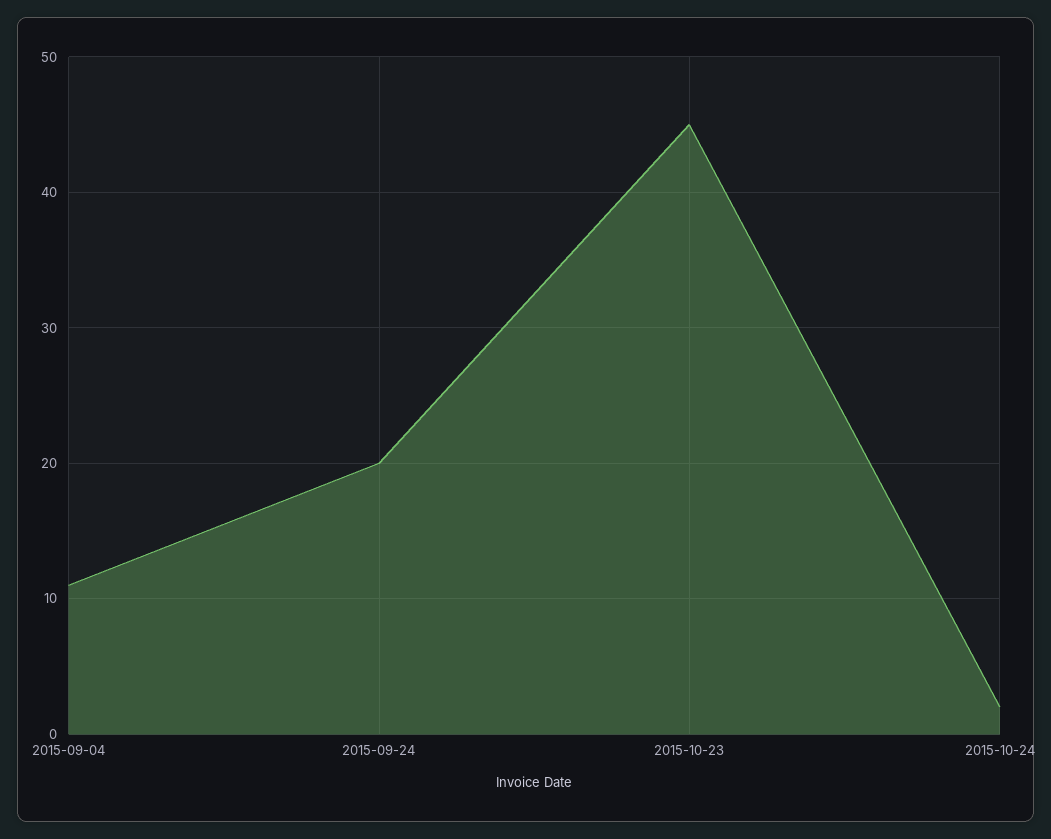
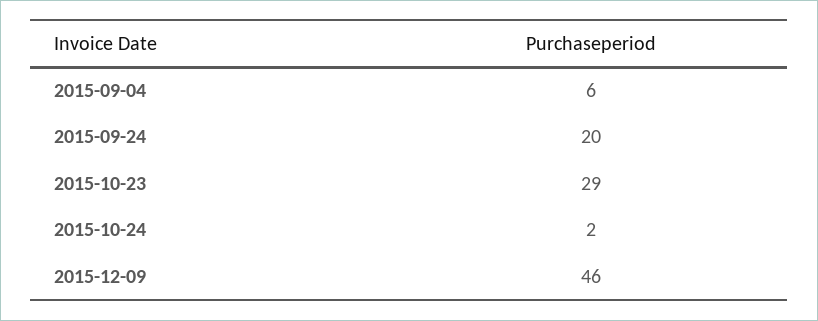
2015-09-04: 11 -> 6
2015-10-23: 45 -> 29
2015-12-09: none -> 46

